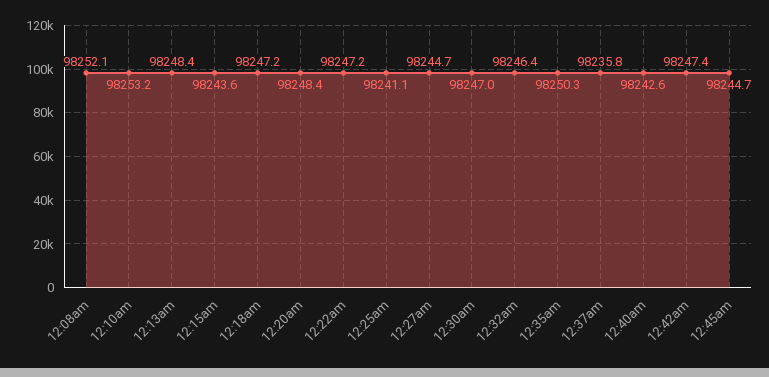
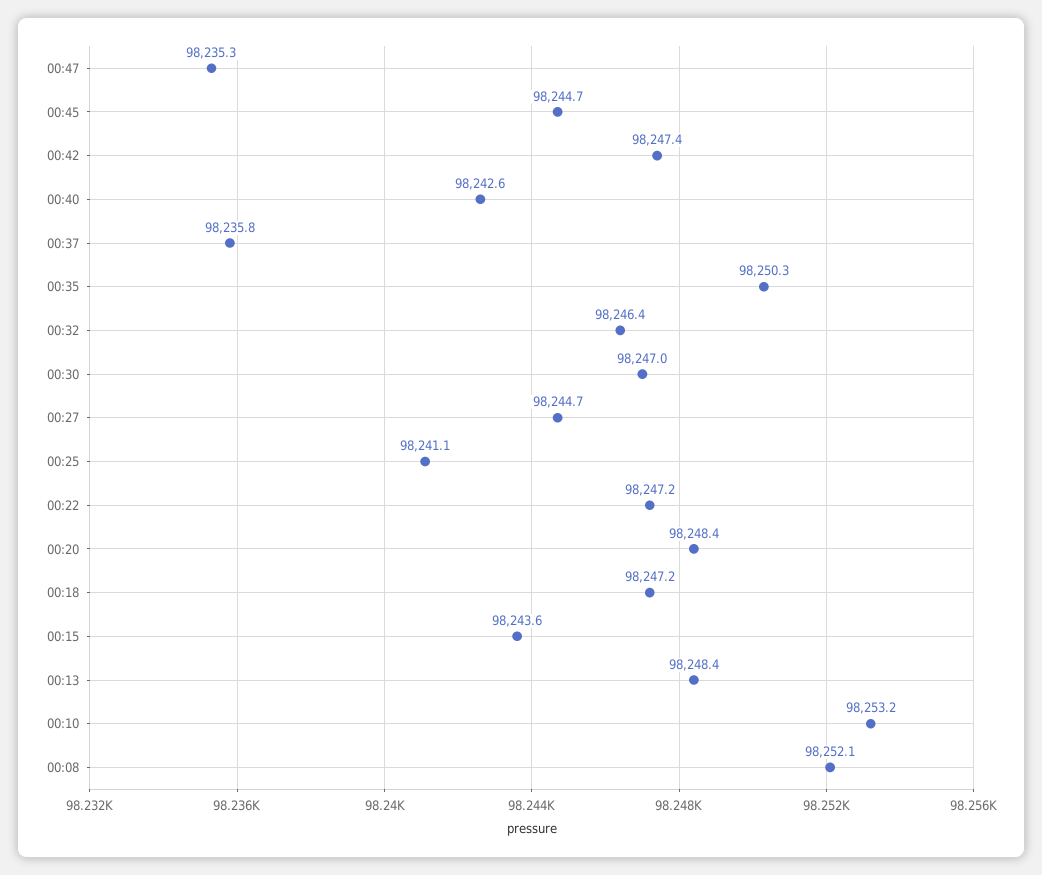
00:47: none -> 98235.3

